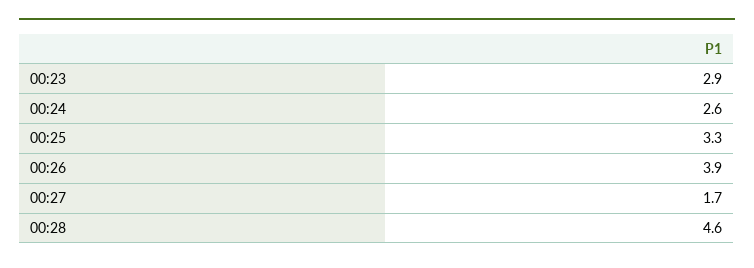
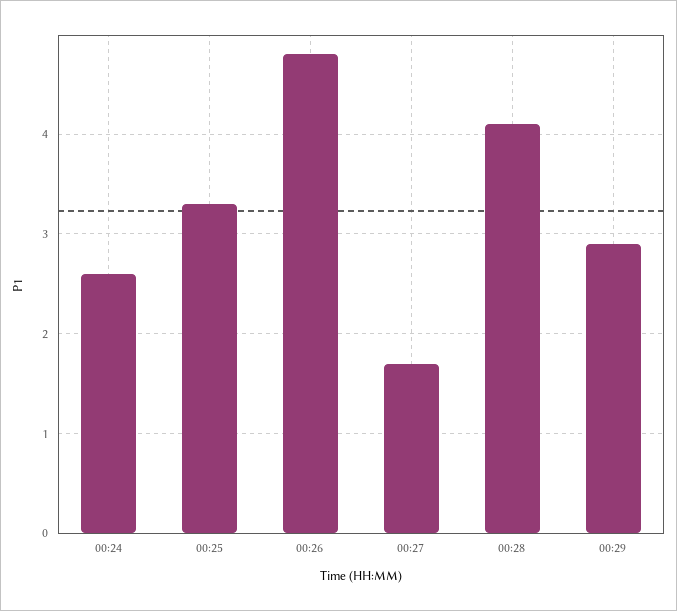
00:23: 2.9 -> none
00:26: 3.9 -> 4.8
00:28: 4.6 -> 4.1
00:29: none -> 2.9

